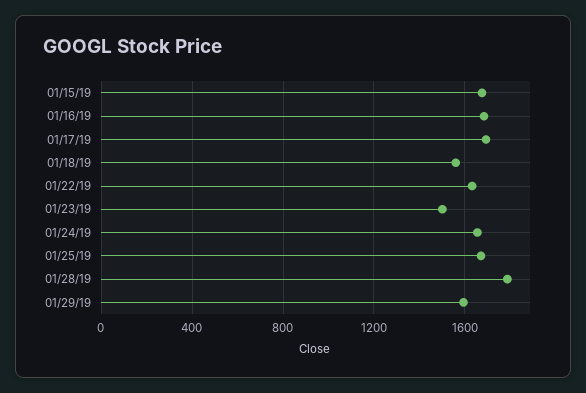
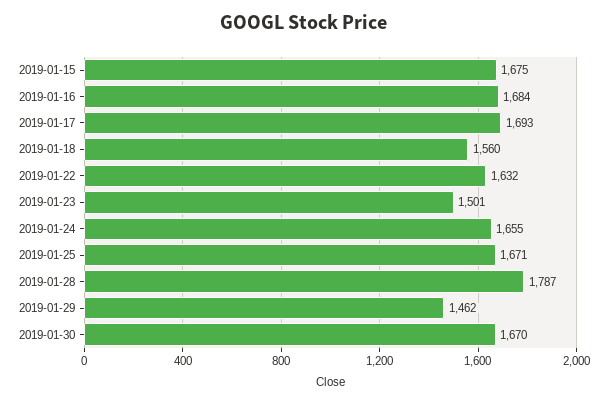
01/29/19: 1600 -> 1462
2019-01-30: none -> 1670

